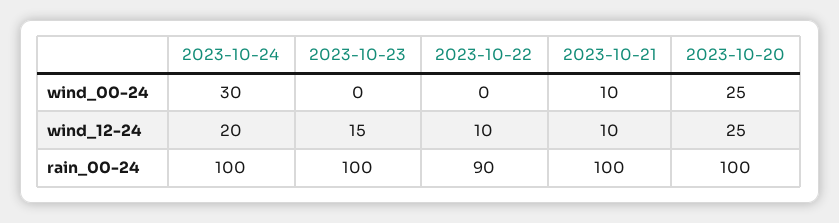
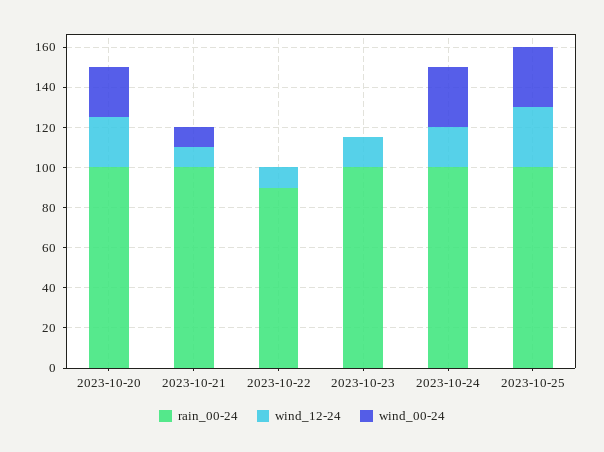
rain_00-24, 2023-10-25: none -> 100
wind_12-24, 2023-10-25: none -> 30
wind_00-24, 2023-10-25: none -> 30

